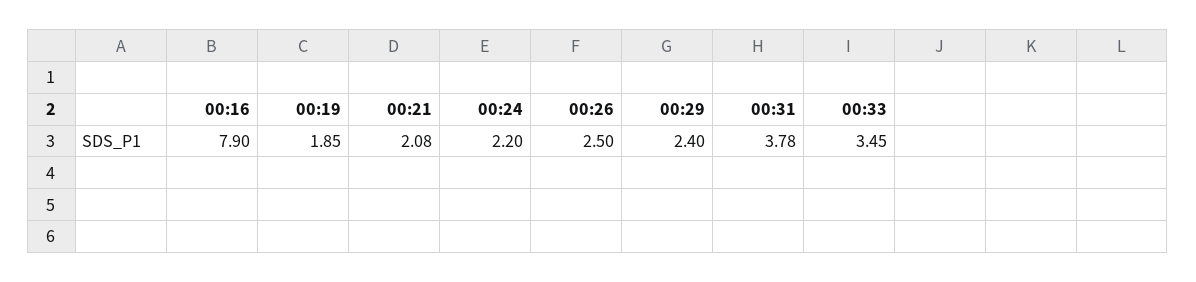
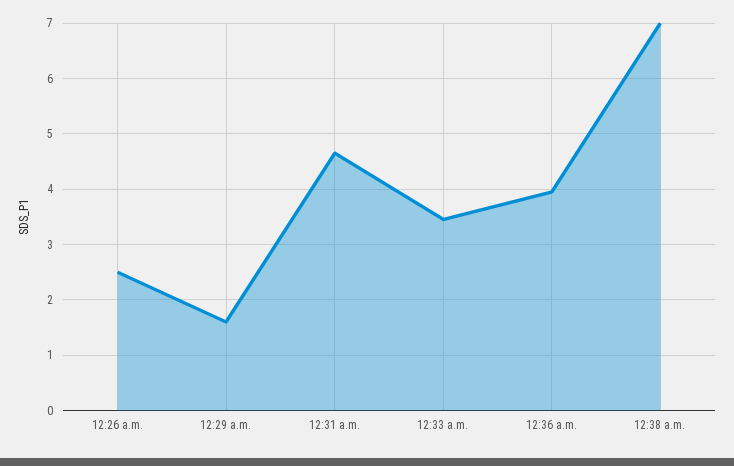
00:16: 7.9 -> none
00:19: 1.85 -> none
00:21: 2.08 -> none
00:24: 2.2 -> none
00:29: 2.4 -> 1.6
00:31: 3.78 -> 4.6
12:36 a.m.: none -> 4
12:38 a.m.: none -> 7

